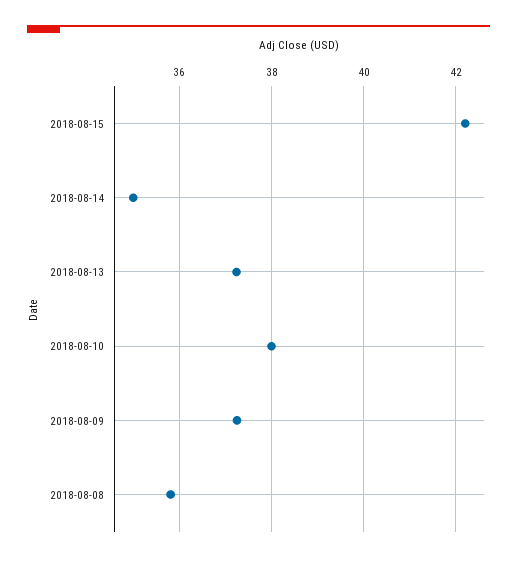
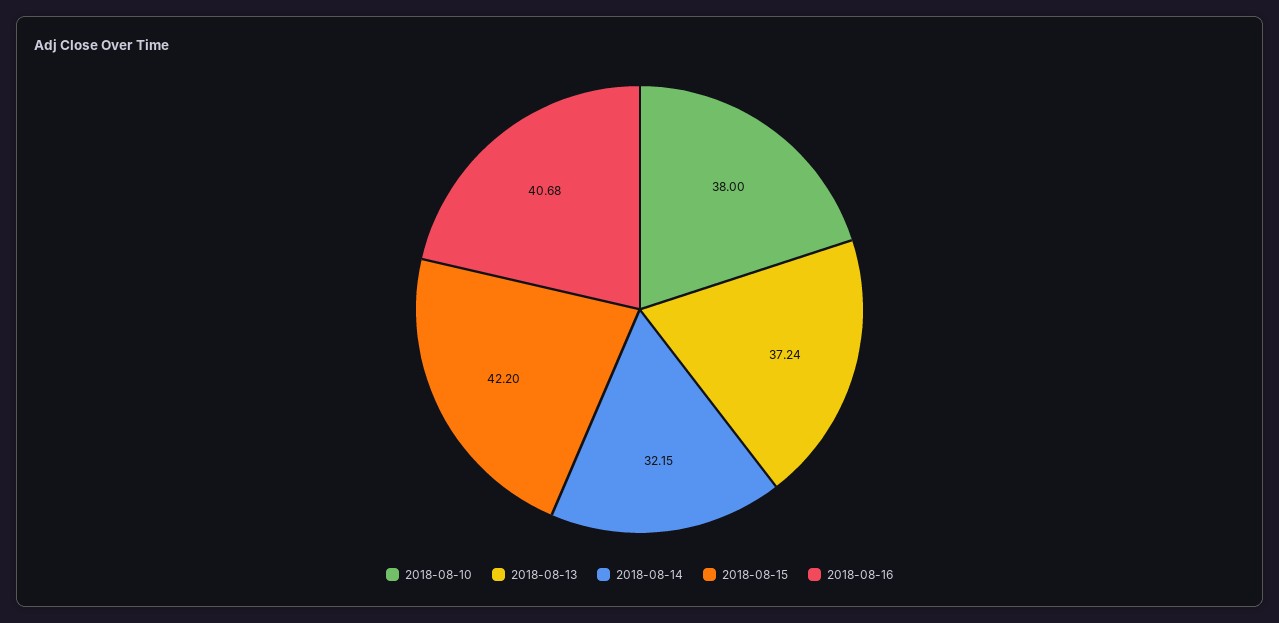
2018-08-14: 35 -> 32.15
2018-08-09: 37.2 -> none
2018-08-08: 35.8 -> none
2018-08-16: none -> 40.68

